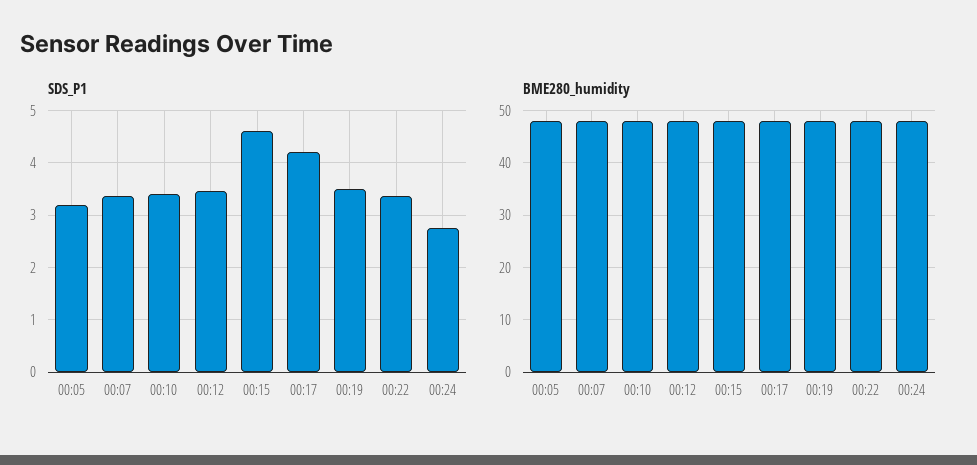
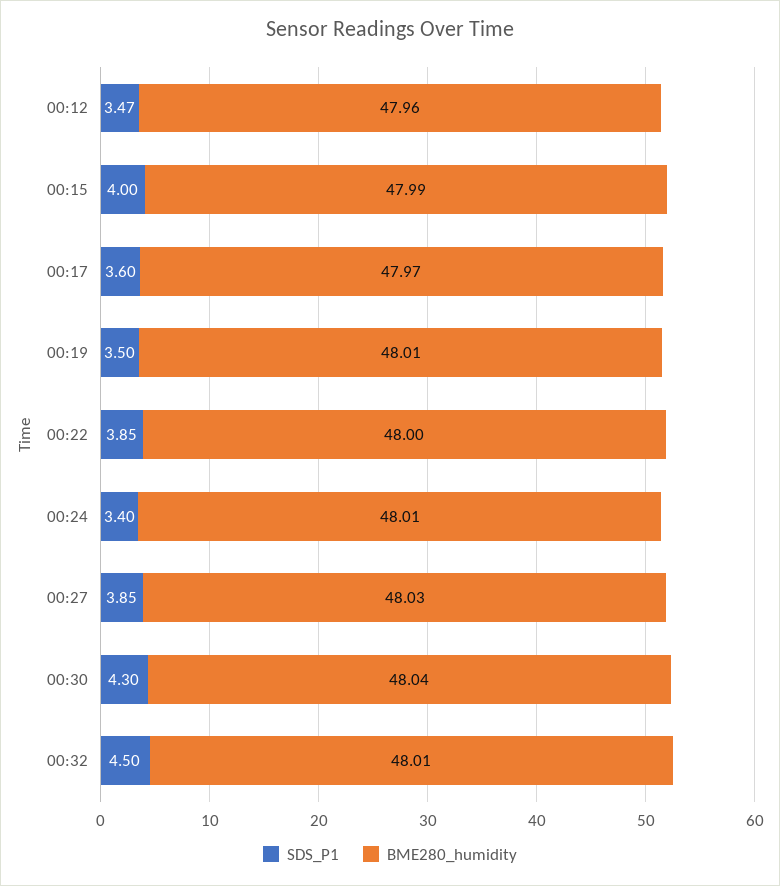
SDS_P1, 00:05: 3.2 -> none
SDS_P1, 00:07: 3.4 -> none
SDS_P1, 00:10: 3.4 -> none
SDS_P1, 00:15: 4.6 -> 4
SDS_P1, 00:17: 4.2 -> 3.6
SDS_P1, 00:22: 3.4 -> 3.85
SDS_P1, 00:24: 2.8 -> 3.4
BME280_humidity, 00:05: 48 -> none
BME280_humidity, 00:07: 48 -> none
BME280_humidity, 00:10: 48 -> none
SDS_P1, 00:27: none -> 3.85
BME280_humidity, 00:27: none -> 48.03
SDS_P1, 00:30: none -> 4.3
BME280_humidity, 00:30: none -> 48.04
SDS_P1, 00:32: none -> 4.5
BME280_humidity, 00:32: none -> 48.01

